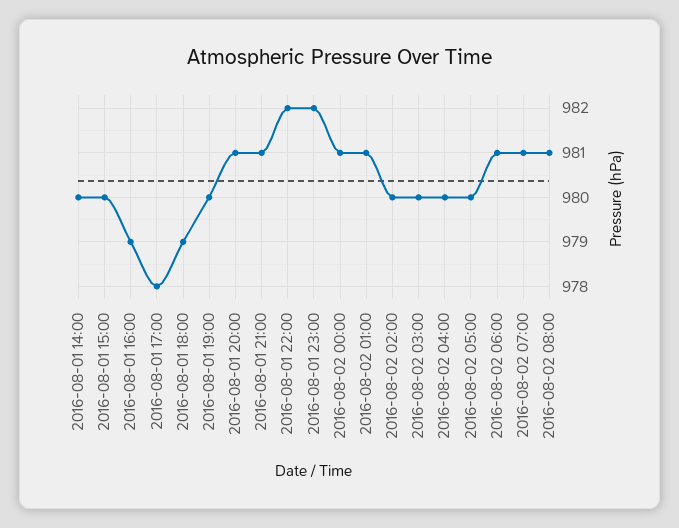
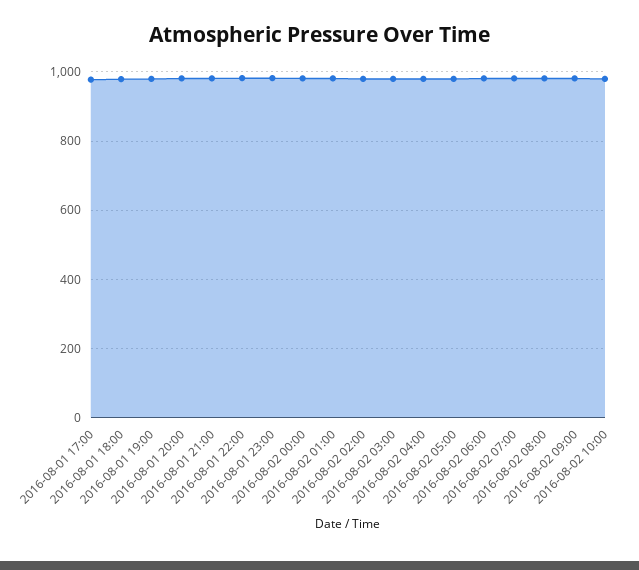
2016-08-01 14:00: 980 -> none
2016-08-01 15:00: 980 -> none
2016-08-01 16:00: 979 -> none
2016-08-02 09:00: none -> 980
2016-08-02 10:00: none -> 980

